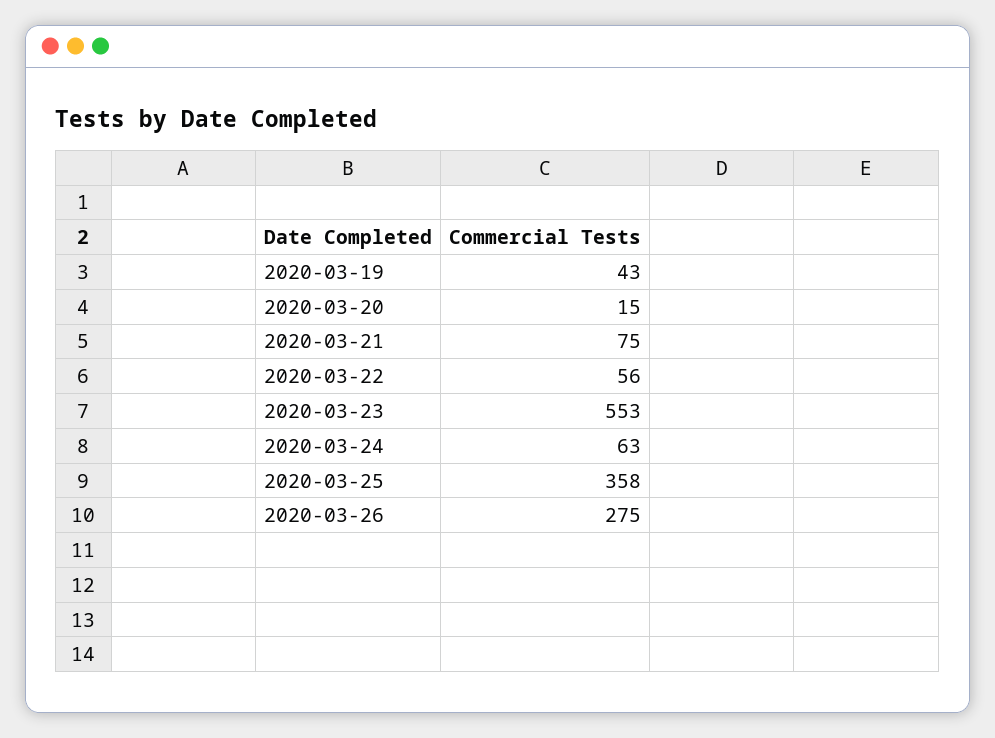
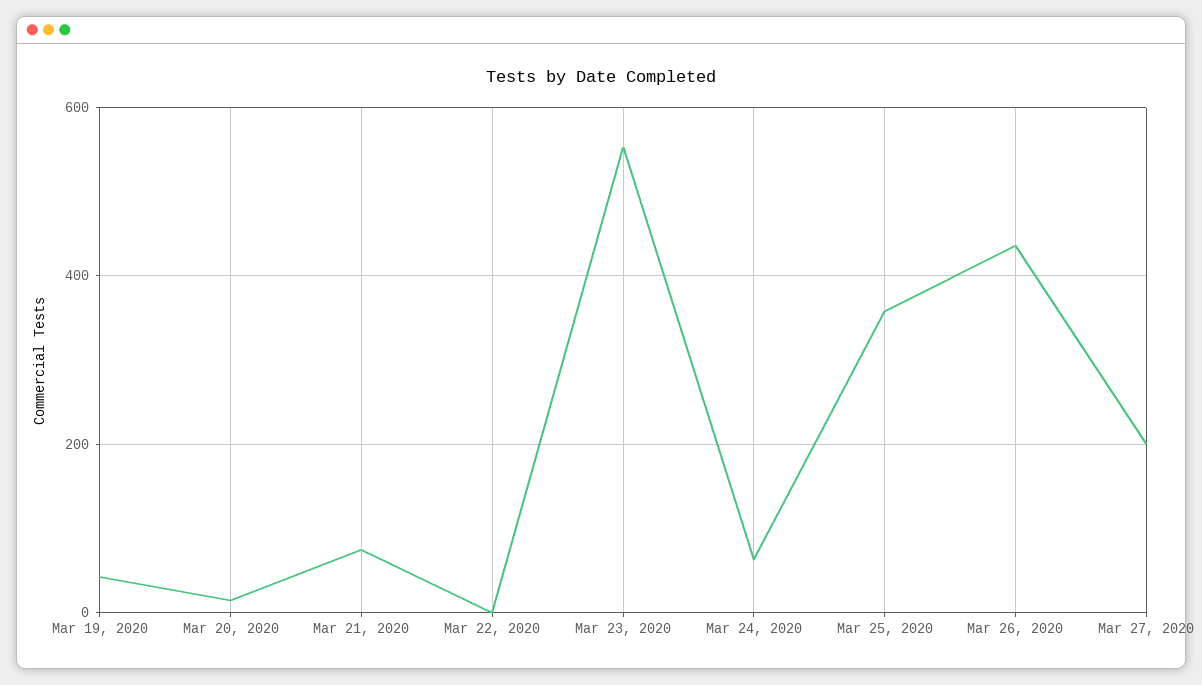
2020-03-22: 56 -> 0
2020-03-26: 275 -> 440
Mar 27, 2020: none -> 200

